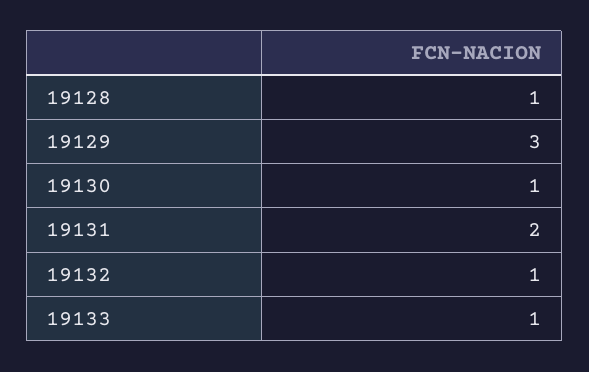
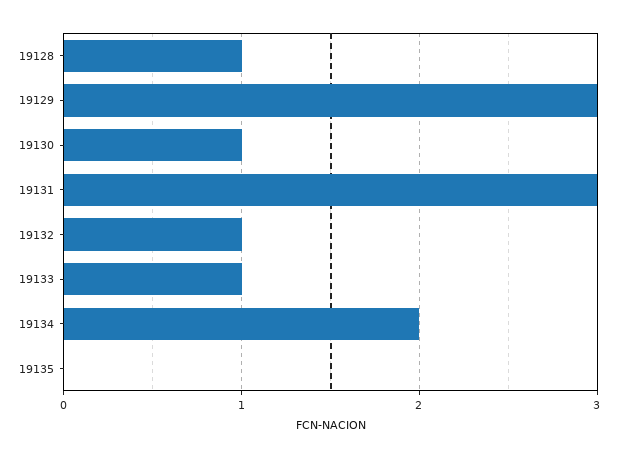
19131: 2 -> 3
19134: none -> 2
19135: none -> 0

